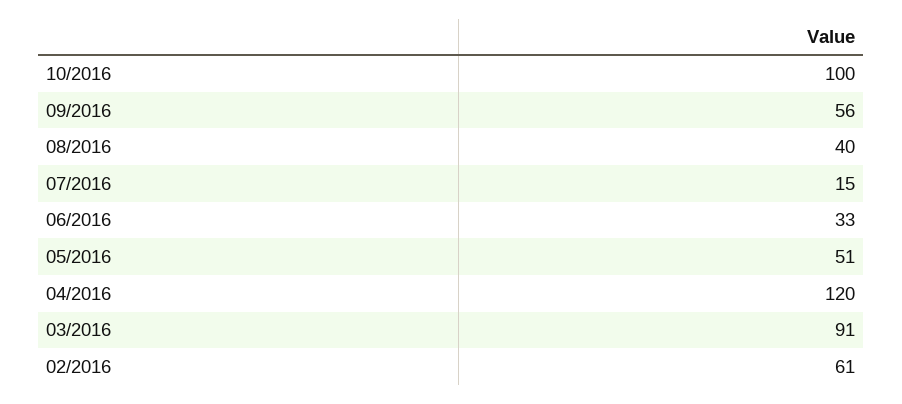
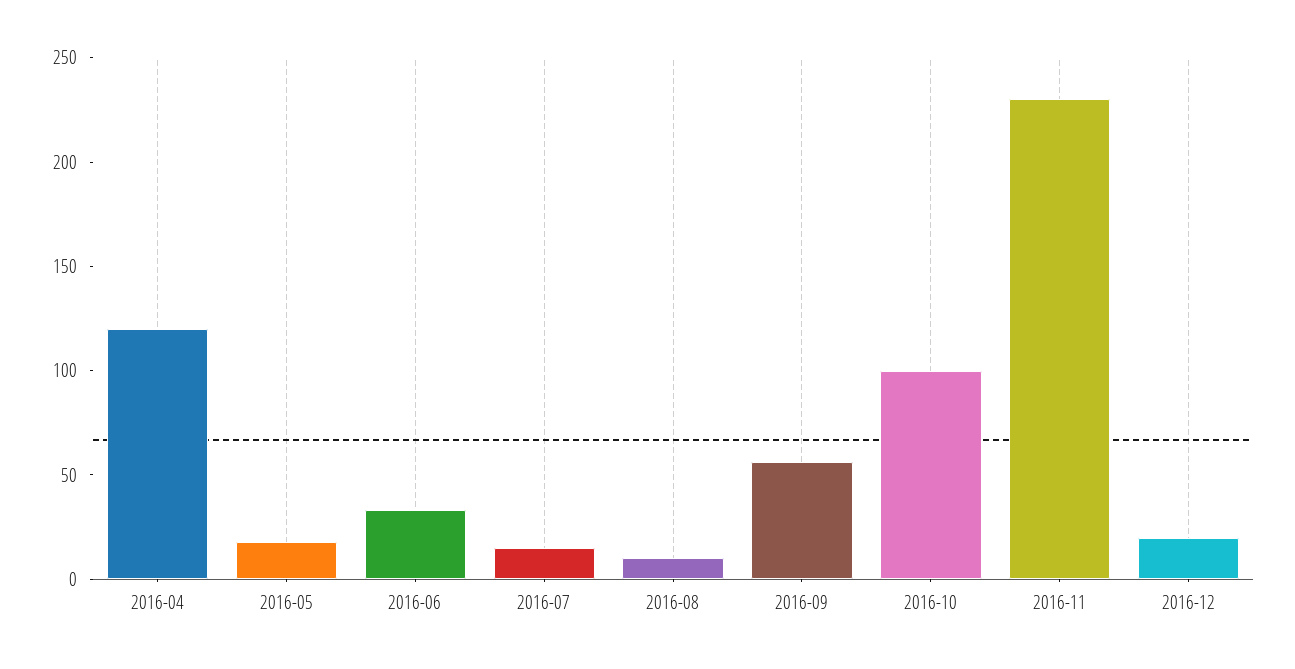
08/2016: 40 -> 10
05/2016: 51 -> 20
03/2016: 91 -> none
02/2016: 61 -> none
2016-11: none -> 230
2016-12: none -> 20

